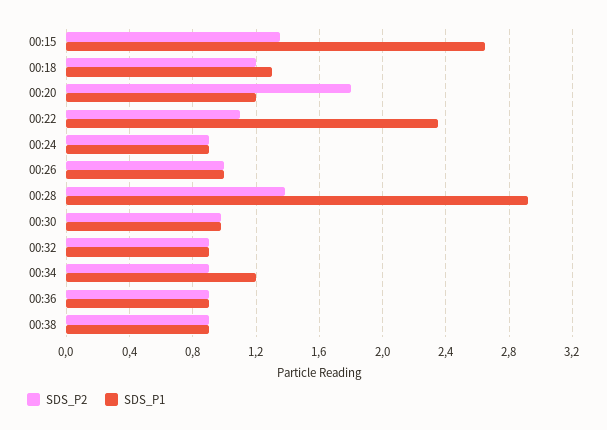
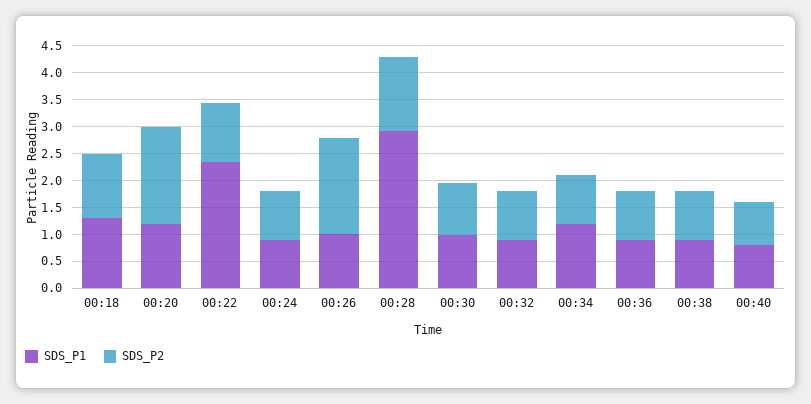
SDS_P2, 00:15: 1.35 -> none
SDS_P1, 00:15: 2.65 -> none
SDS_P2, 00:26: 1 -> 1.75
SDS_P1, 00:40: none -> 0.75
SDS_P2, 00:40: none -> 0.75

